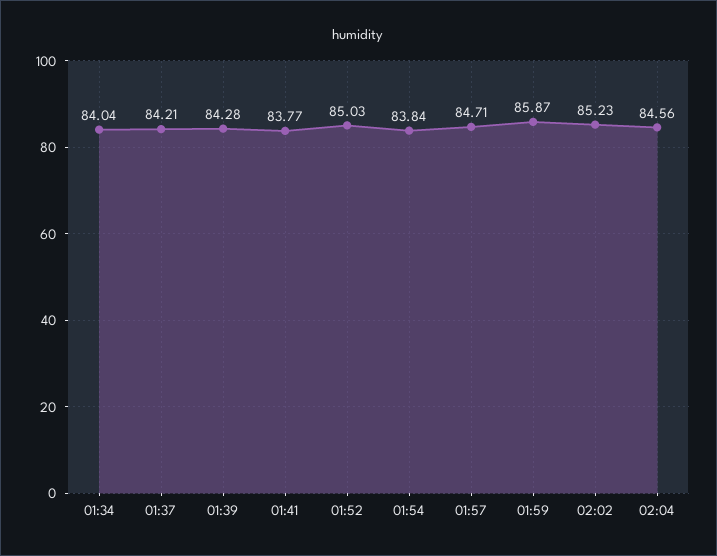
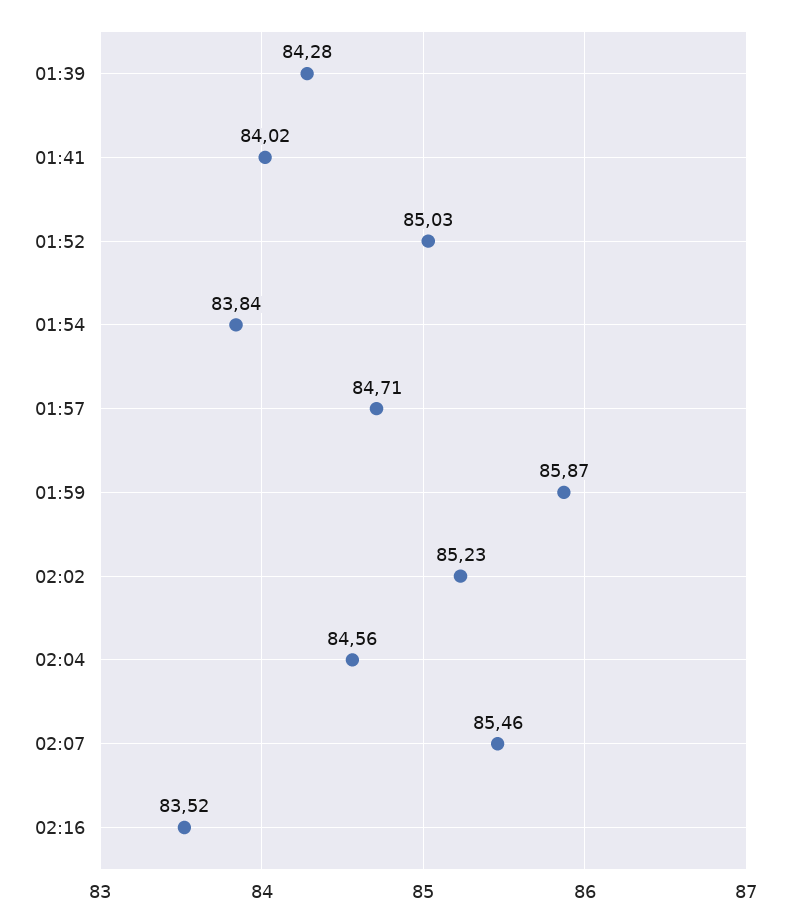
01:34: 84.04 -> none
01:37: 84.21 -> none
01:41: 83.77 -> 84.02
02:07: none -> 85.46
02:16: none -> 83.52

